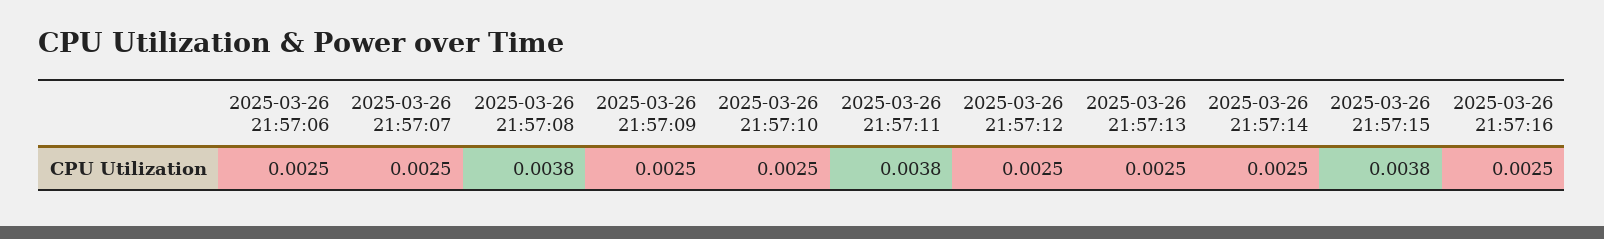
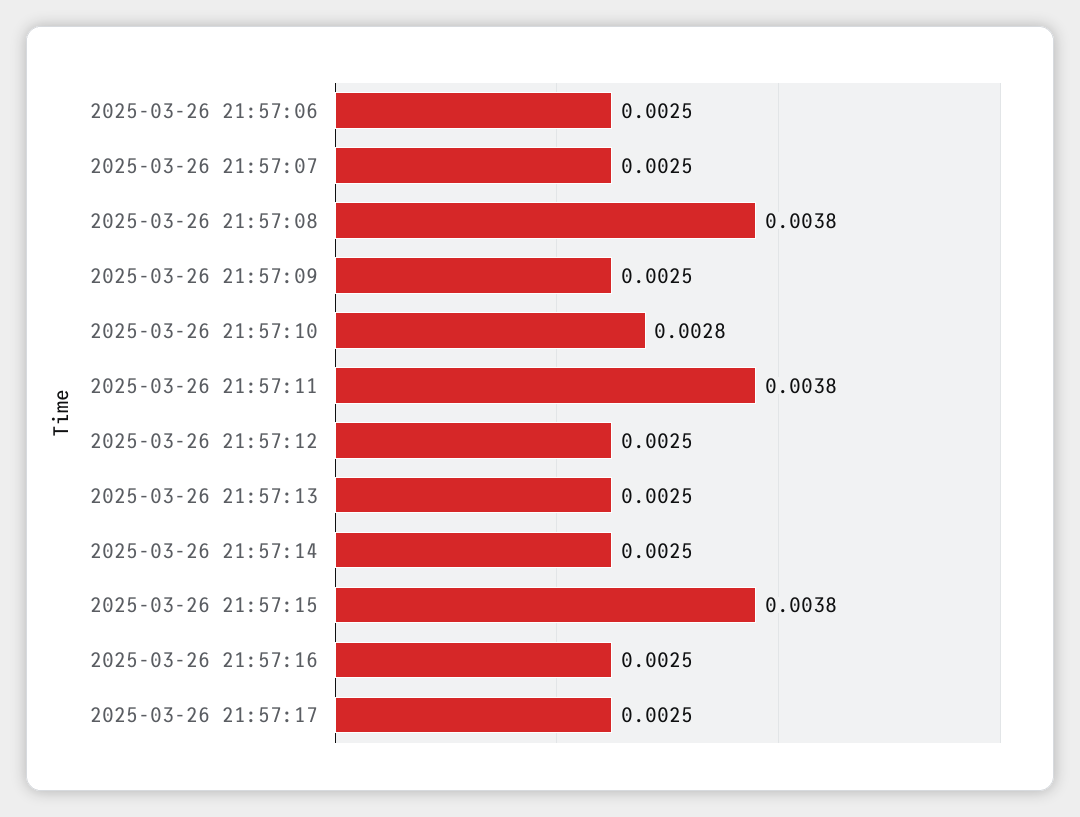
2025-03-26 21:57:10: 0.0025 -> 0.0028
2025-03-26 21:57:17: none -> 0.0025

